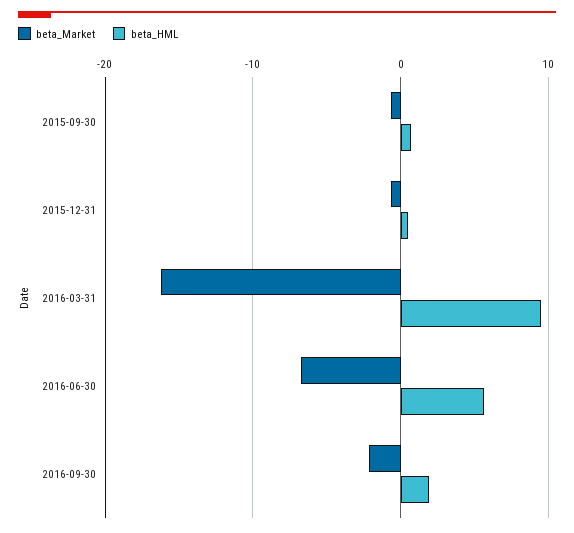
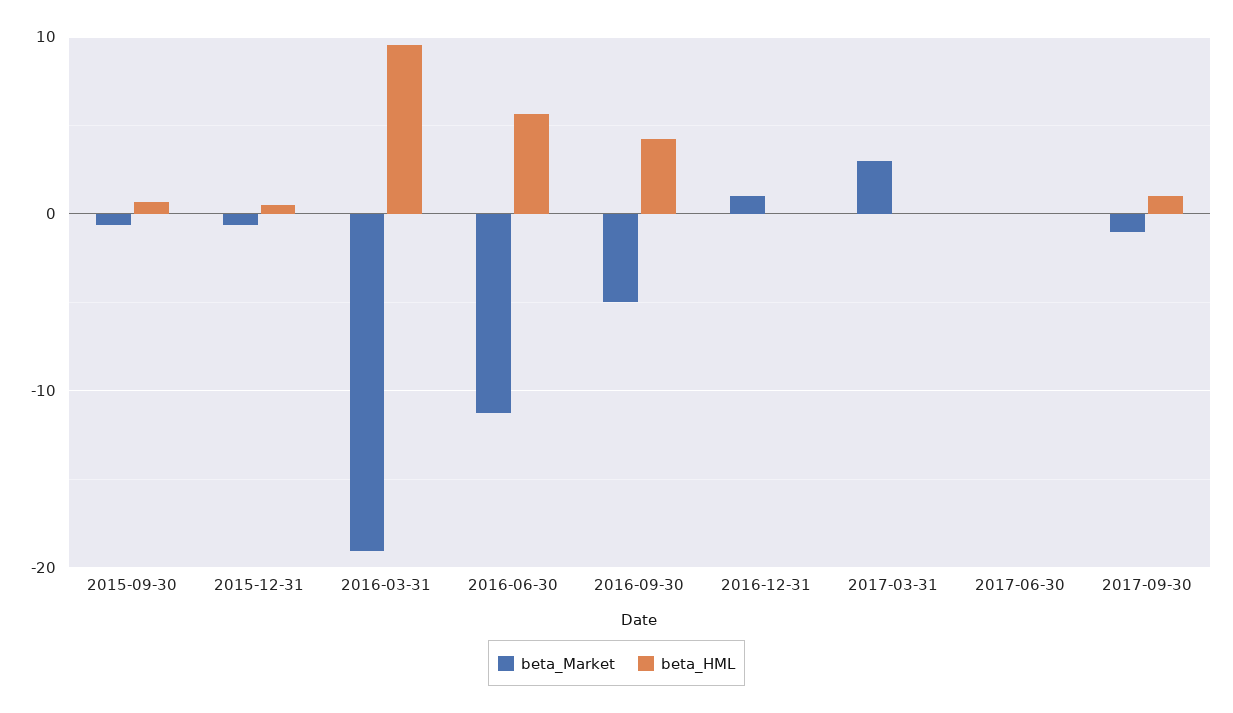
beta_Market, 2016-03-31: -16 -> -19
beta_Market, 2016-06-30: -7 -> -11
beta_Market, 2016-09-30: -2 -> -5
beta_HML, 2016-09-30: 2 -> 4
beta_Market, 2016-12-31: none -> 1
beta_HML, 2016-12-31: none -> 0
beta_Market, 2017-03-31: none -> 3
beta_HML, 2017-03-31: none -> 0
beta_Market, 2017-06-30: none -> 0
beta_HML, 2017-06-30: none -> 0
beta_Market, 2017-09-30: none -> -1
beta_HML, 2017-09-30: none -> 1

